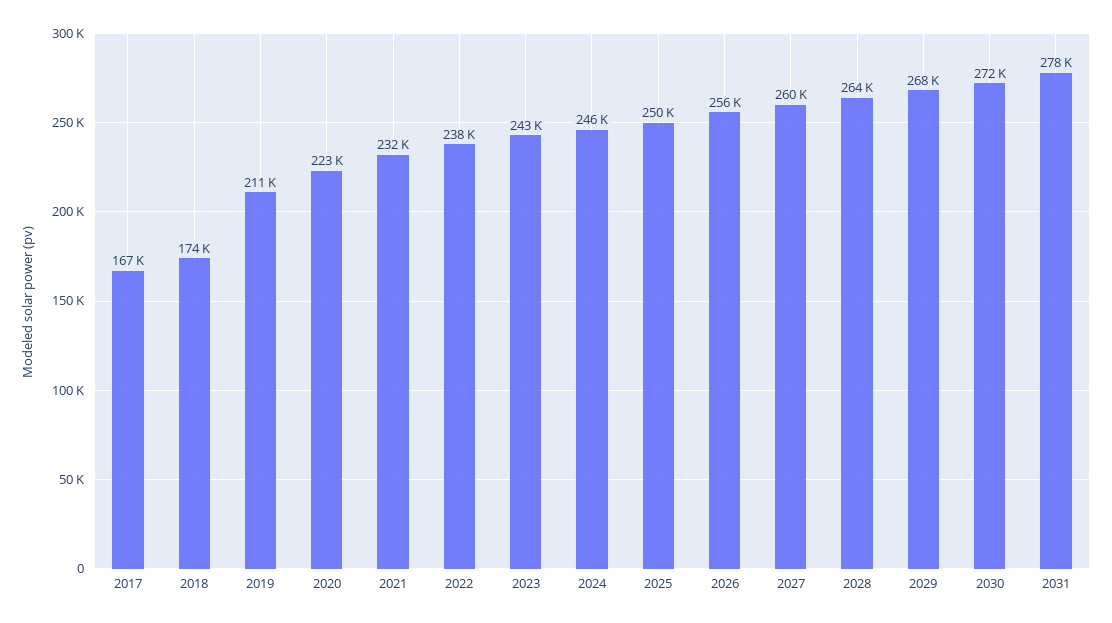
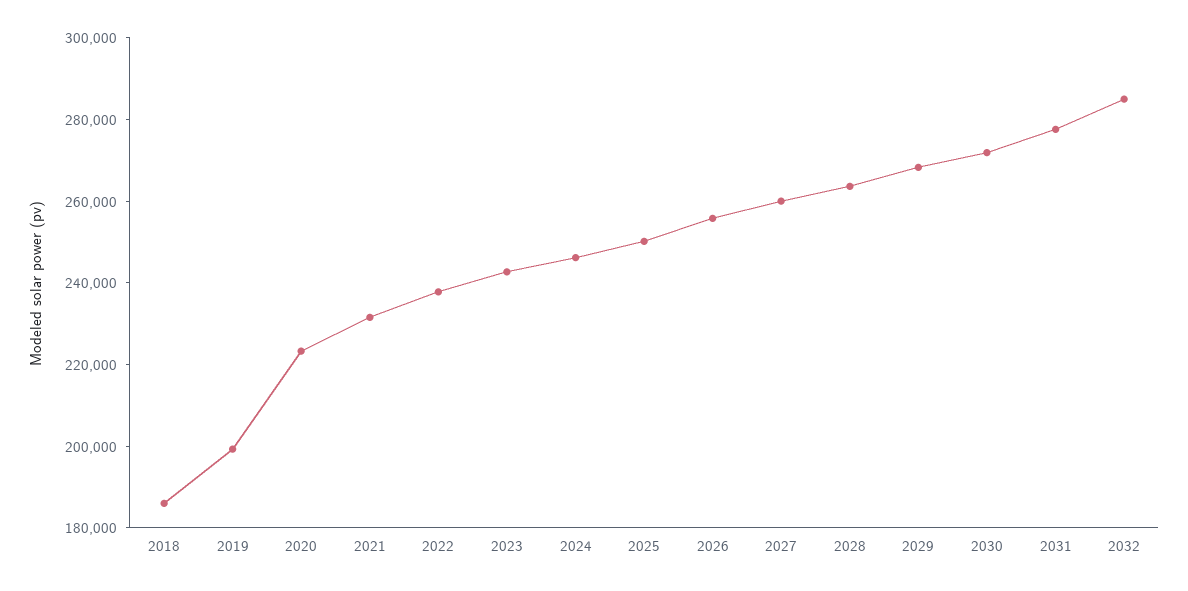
2017: 167000 -> none
2018: 174000 -> 185000
2019: 211000 -> 200000
2032: none -> 285000

